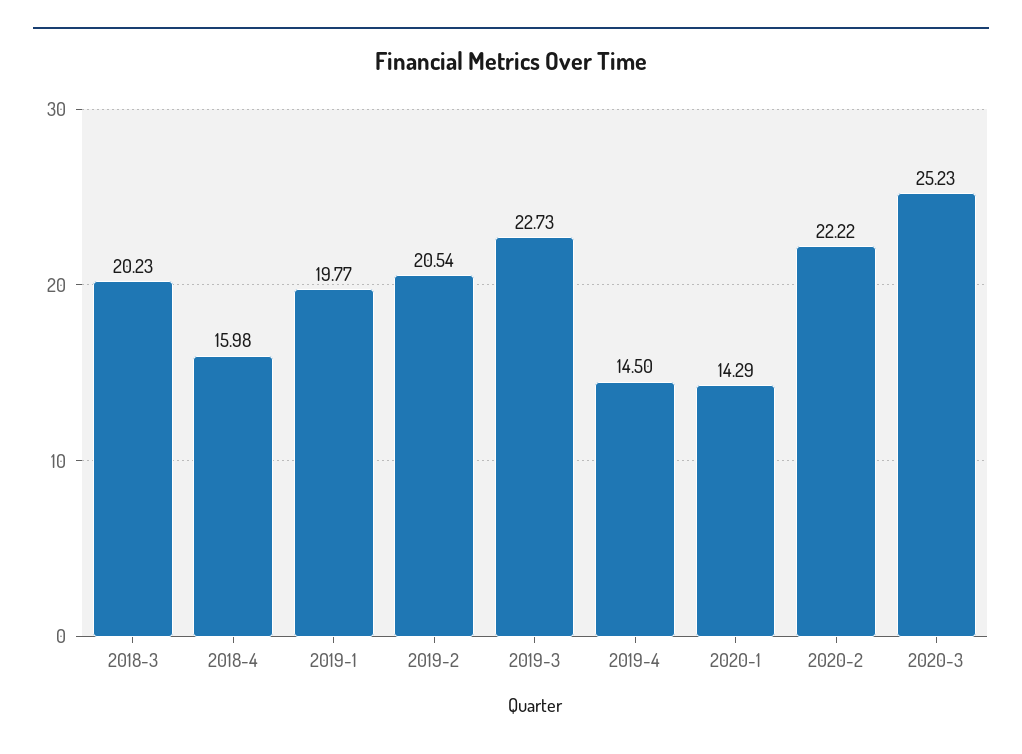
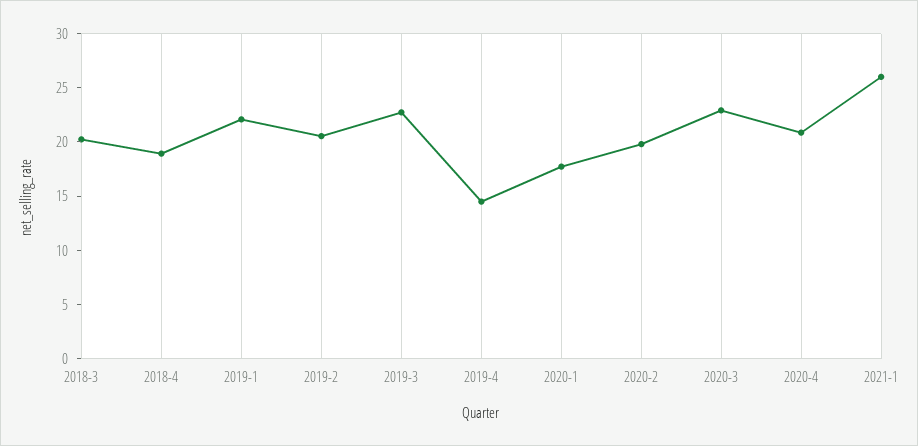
2018-4: 15.98 -> 19
2019-1: 19.77 -> 22
2020-1: 14.29 -> 18
2020-2: 22.22 -> 20
2020-3: 25.23 -> 23
2020-4: none -> 21
2021-1: none -> 26

